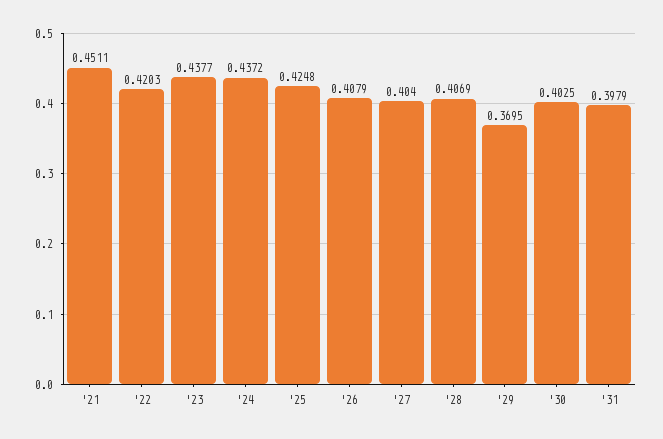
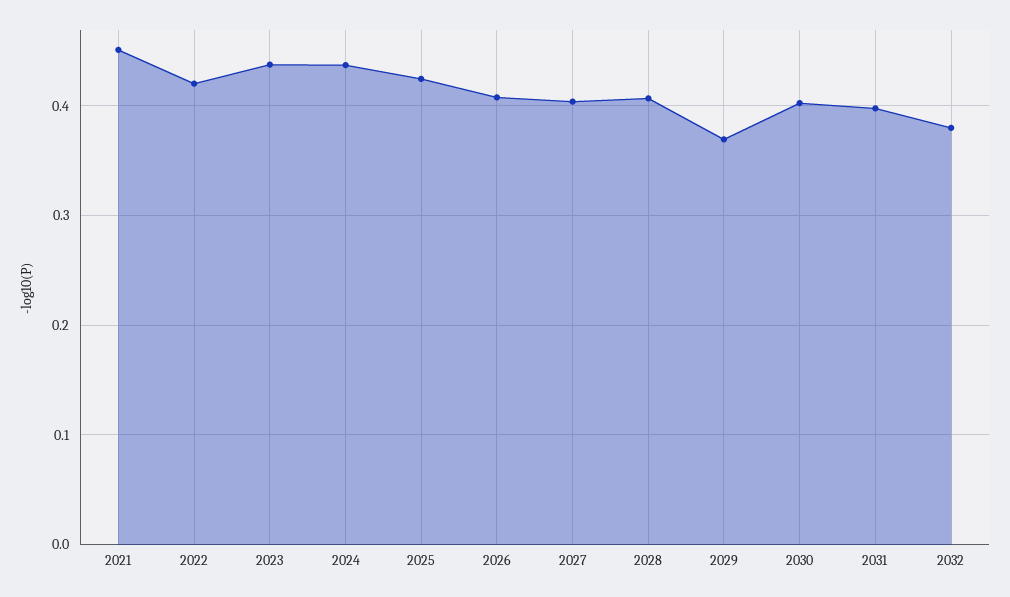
2032: none -> 0.38

